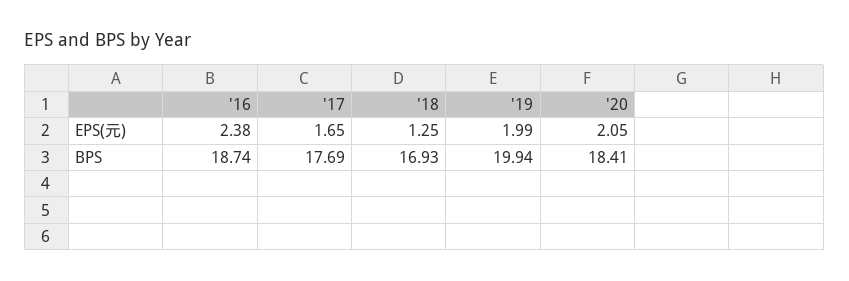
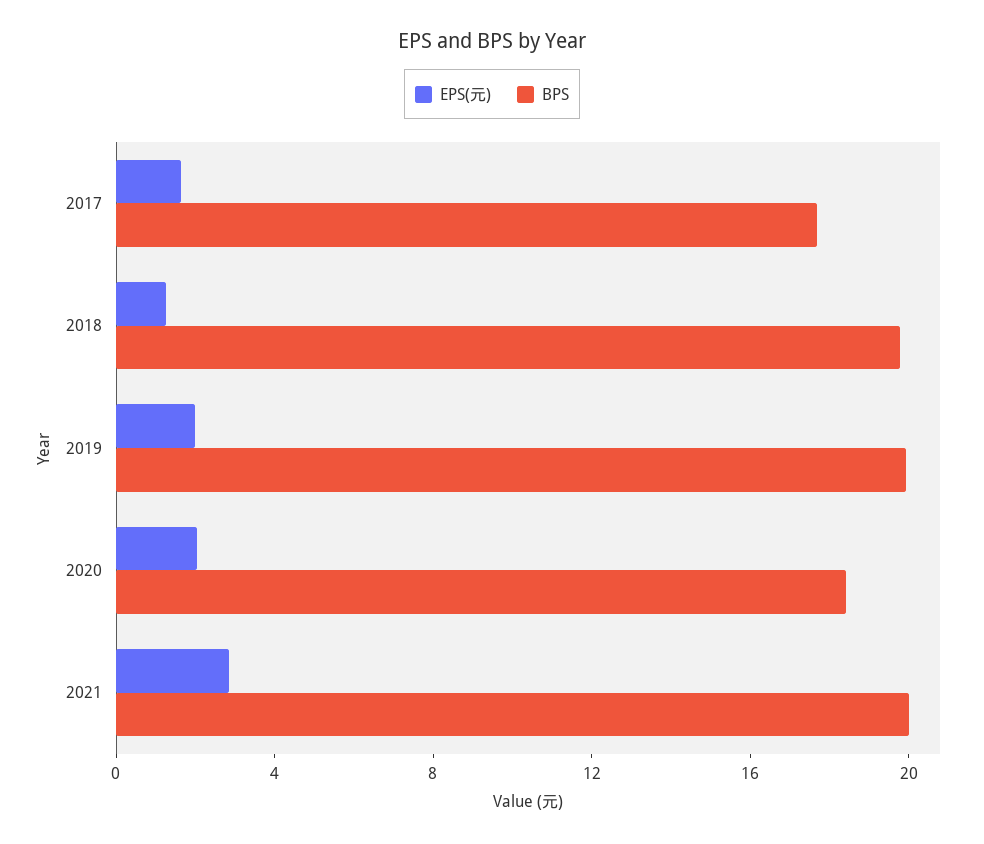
EPS(元), '16: 2.38 -> none
BPS, '16: 18.74 -> none
BPS, '18: 16.93 -> 20
EPS(元), 2021: none -> 3
BPS, 2021: none -> 20

